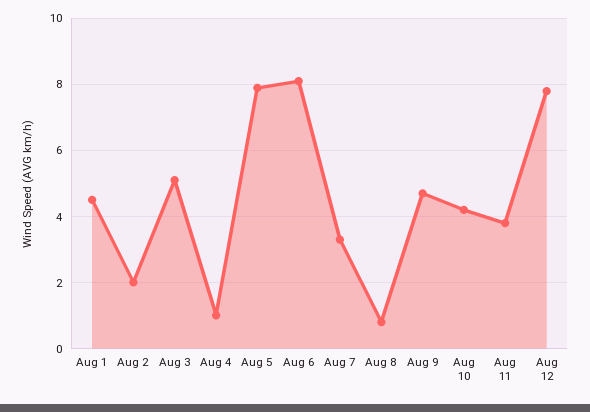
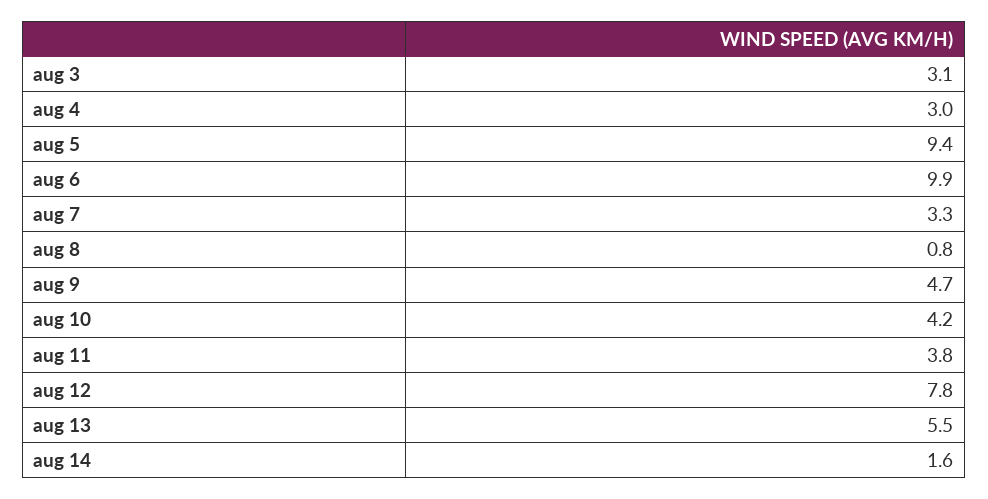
Aug 1: 4.5 -> none
Aug 2: 2 -> none
Aug 3: 5 -> 3.1
Aug 4: 1 -> 3
Aug 5: 8 -> 9.4
Aug 6: 8 -> 9.9
aug 13: none -> 5.5
aug 14: none -> 1.6

